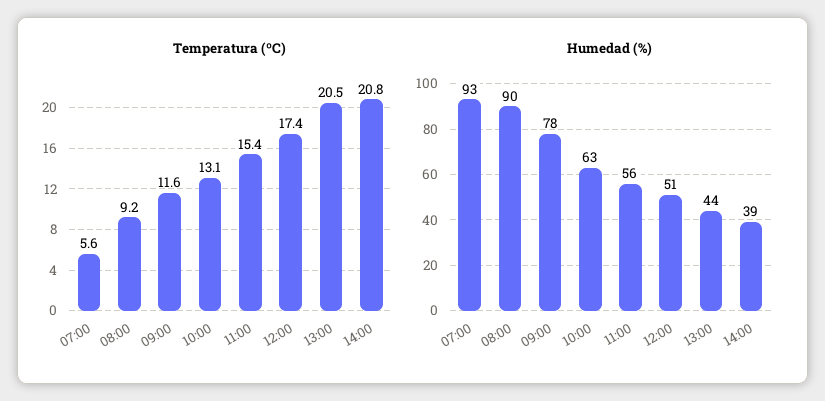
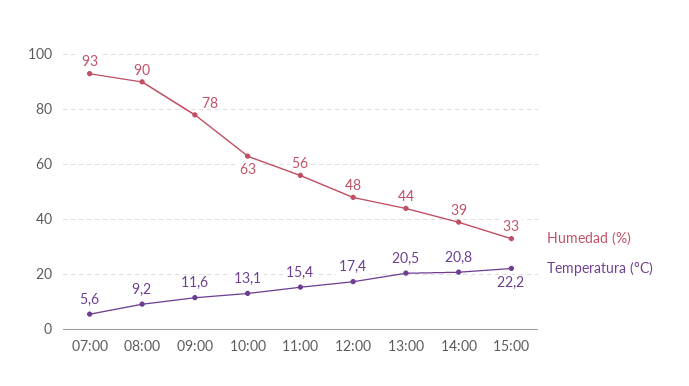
Humedad (%), 12:00: 51 -> 48
Humedad (%), 15:00: none -> 33
Temperatura (ºC), 15:00: none -> 22.2

